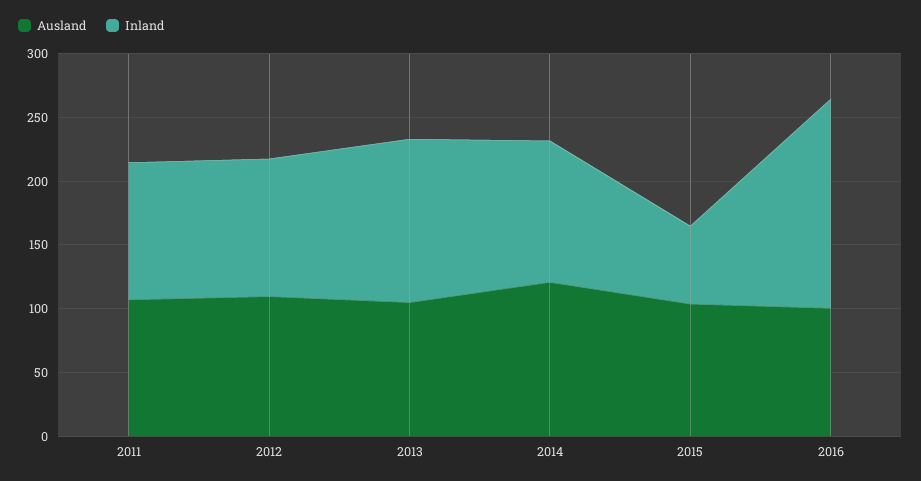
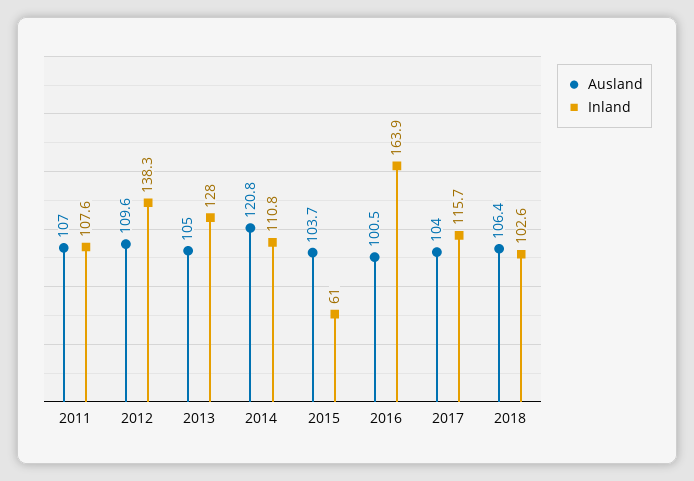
Inland, 2012: 110 -> 138.3
Ausland, 2017: none -> 104
Inland, 2017: none -> 115.7
Ausland, 2018: none -> 106.4
Inland, 2018: none -> 102.6

